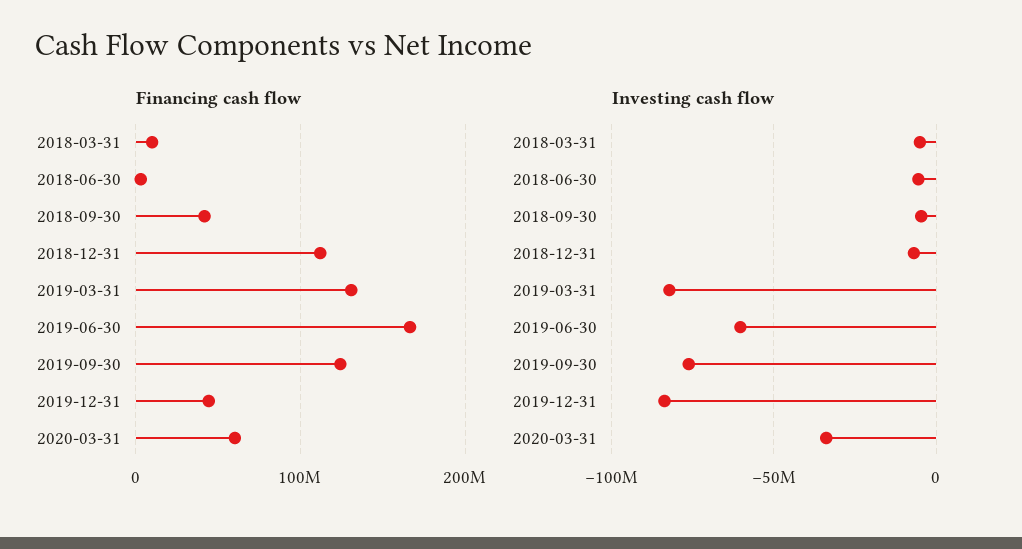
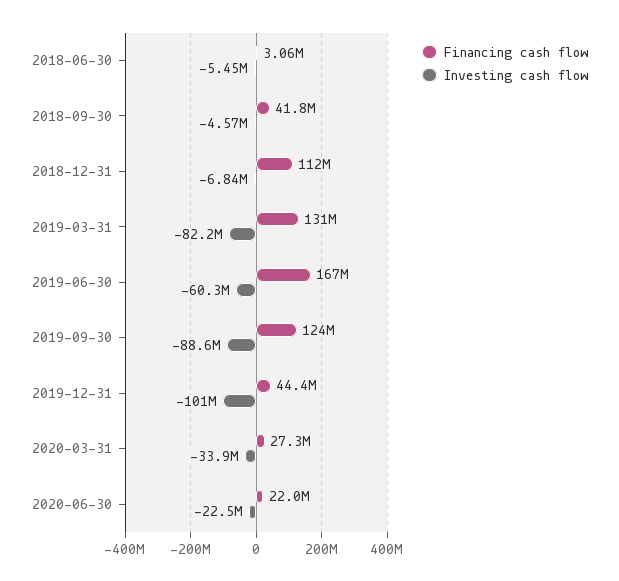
Financing cash flow, 2018-03-31: 10000000 -> none
Financing cash flow, 2020-03-31: 60000000 -> 27300000
Investing cash flow, 2018-03-31: -5000000 -> none
Investing cash flow, 2019-09-30: -75000000 -> -88600000
Investing cash flow, 2019-12-31: -85000000 -> -101000000
Financing cash flow, 2020-06-30: none -> 22000000
Investing cash flow, 2020-06-30: none -> -22500000

